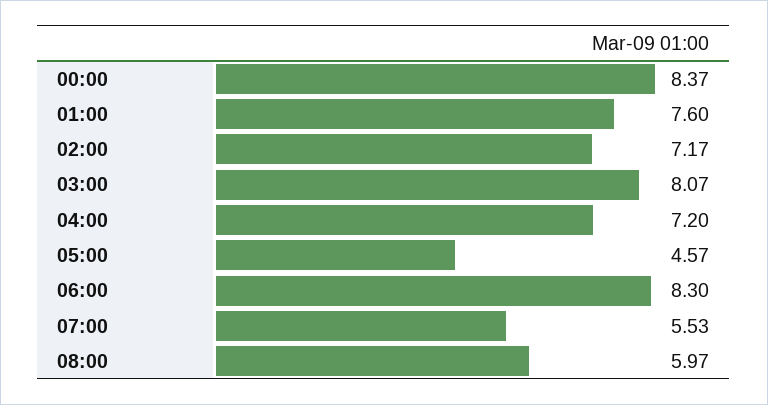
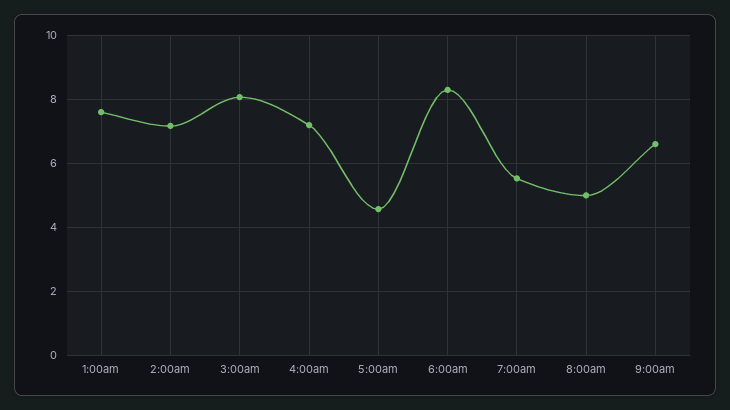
00:00: 8.37 -> none
08:00: 5.97 -> 5
9:00am: none -> 6.6

